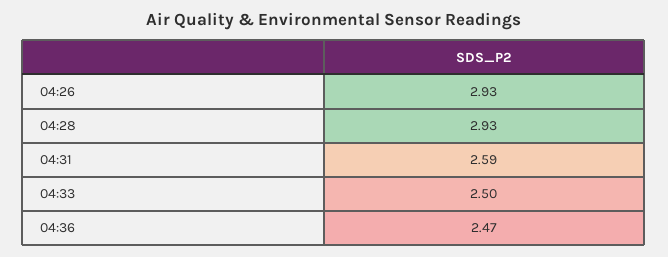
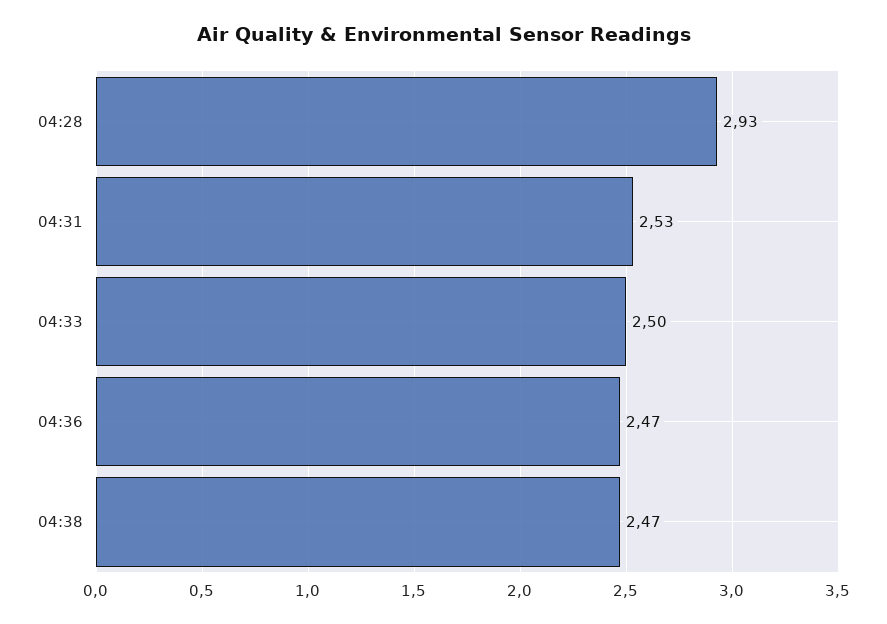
04:26: 2.93 -> none
04:31: 2.59 -> 2.53
04:38: none -> 2.47

